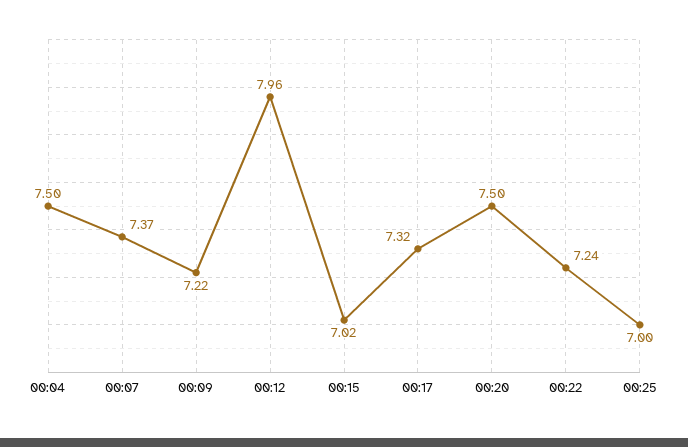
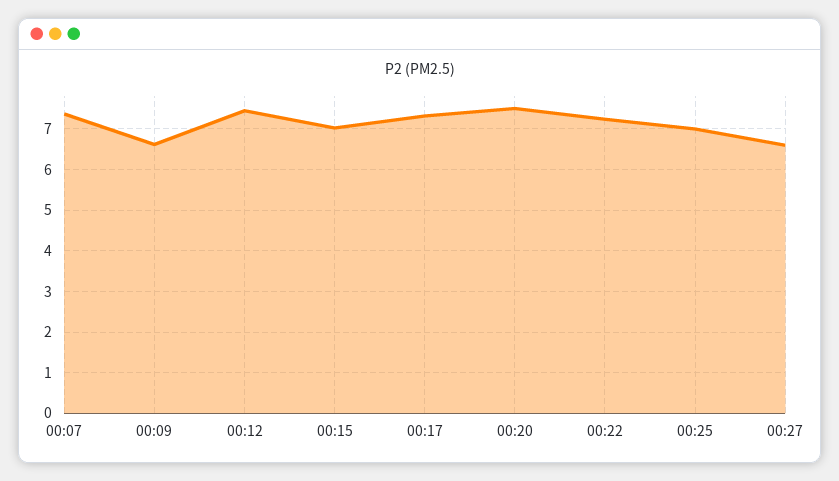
00:04: 7.5 -> none
00:09: 7.22 -> 6.6
00:12: 7.96 -> 7.4
00:27: none -> 6.6

